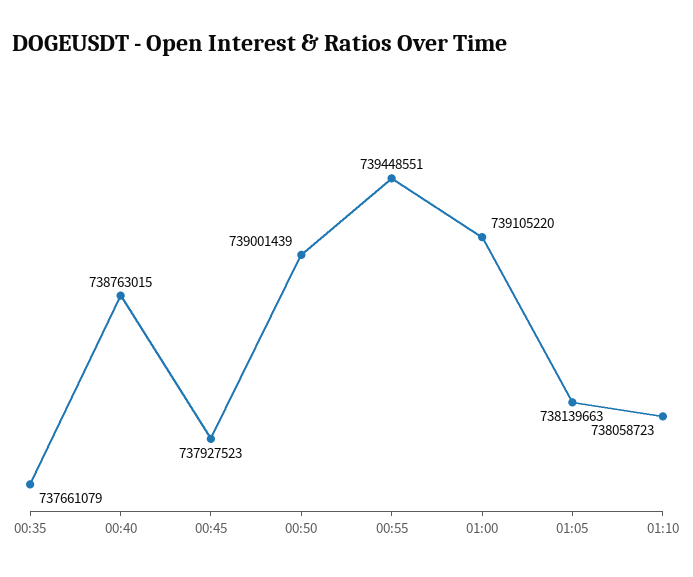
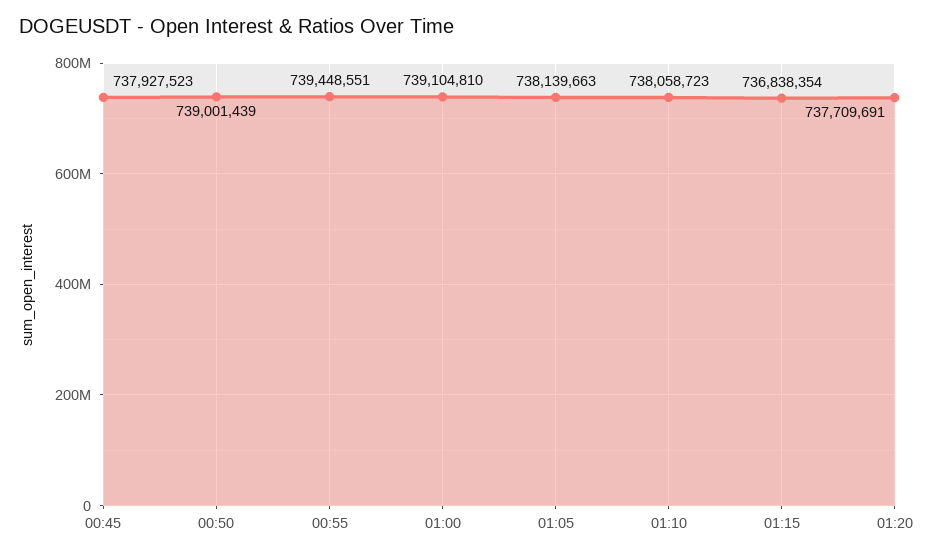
00:35: 737661079 -> none
00:40: 738763015 -> none
01:00: 739105220 -> 739104810
01:15: none -> 736838354
01:20: none -> 737709691

